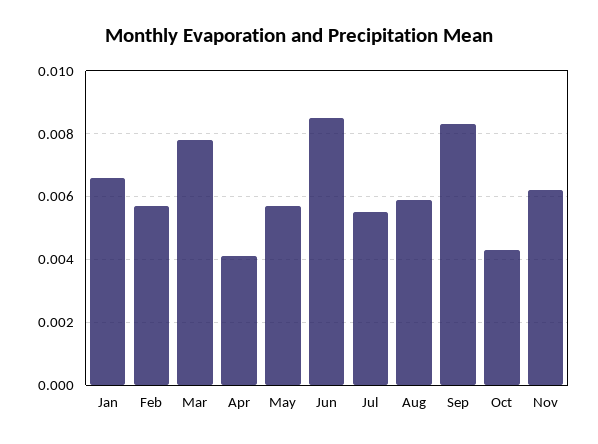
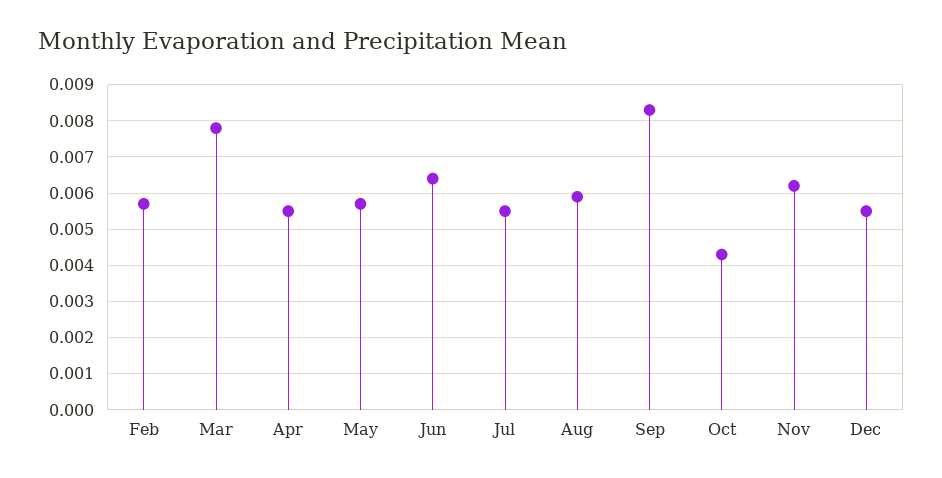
Jan: 0.0065 -> none
Apr: 0.004 -> 0.0055
Jun: 0.0085 -> 0.0065
Dec: none -> 0.0055

